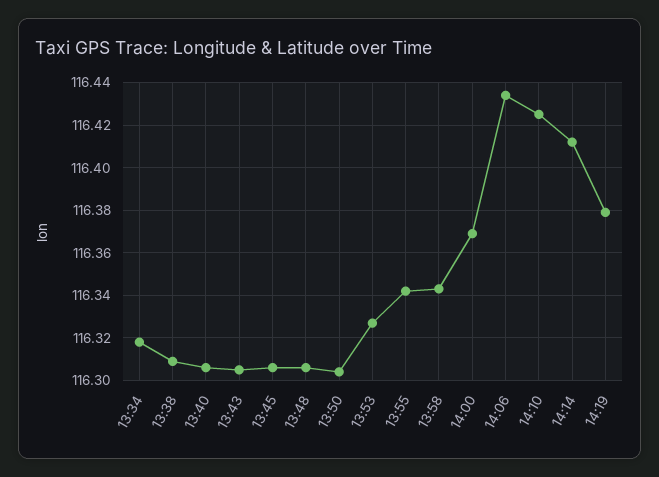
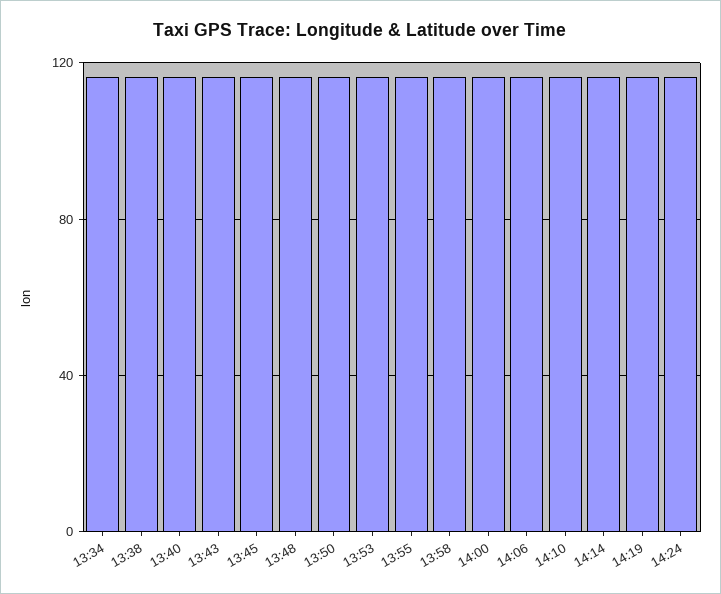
14:24: none -> 115

